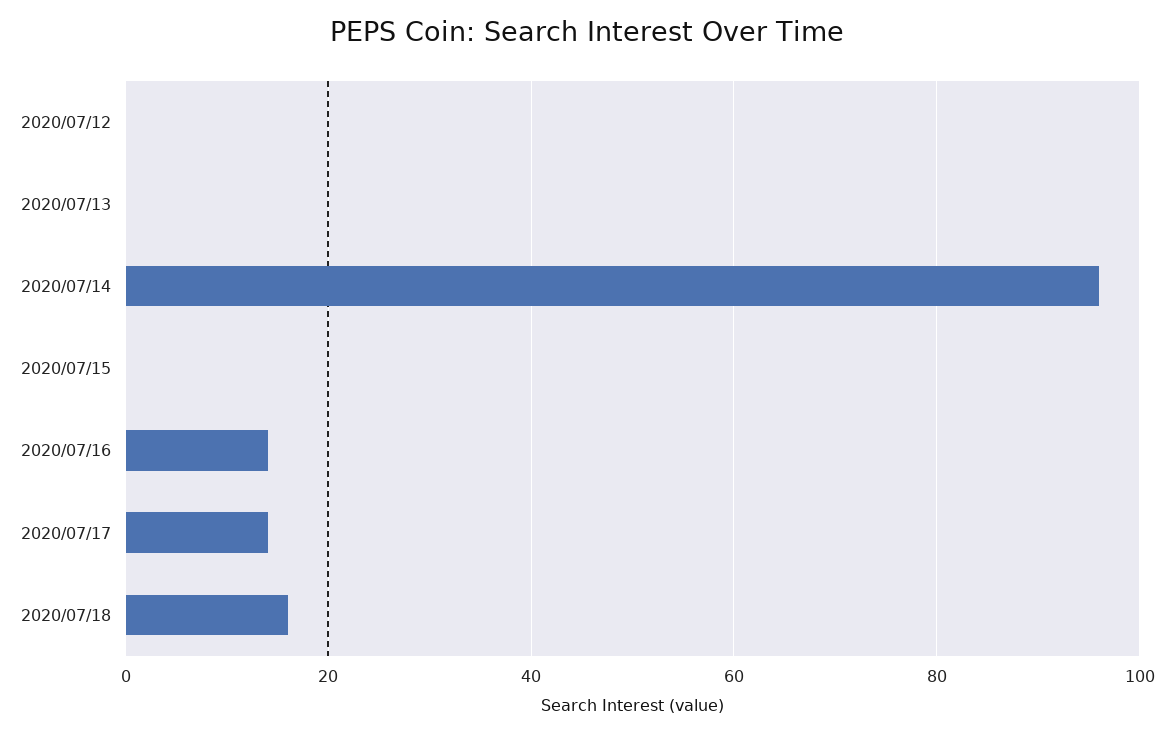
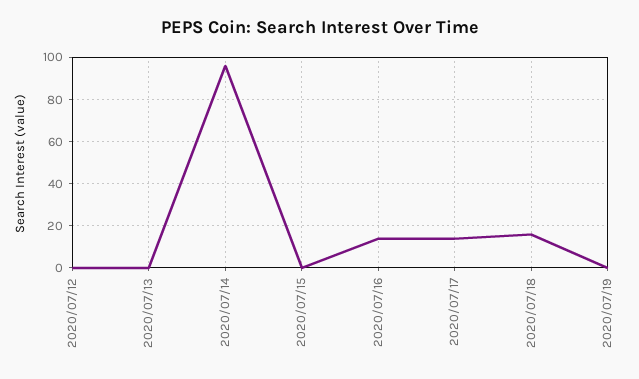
2020/07/19: none -> 0

